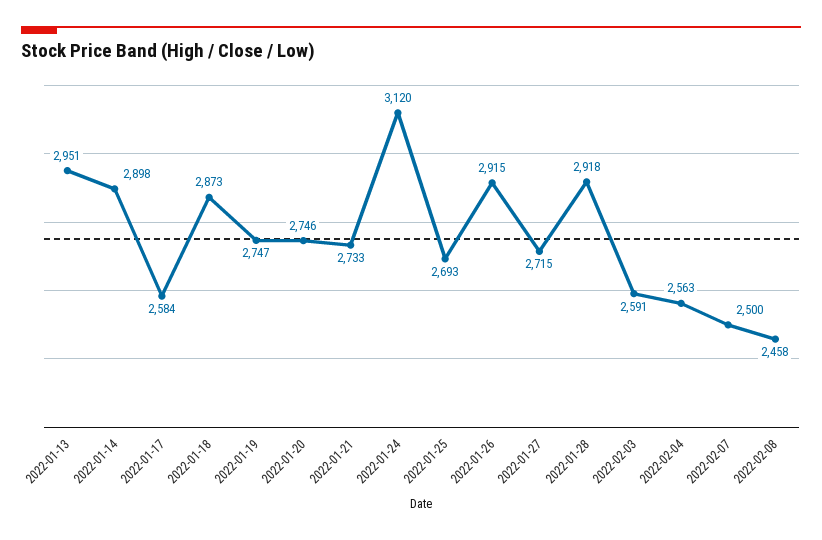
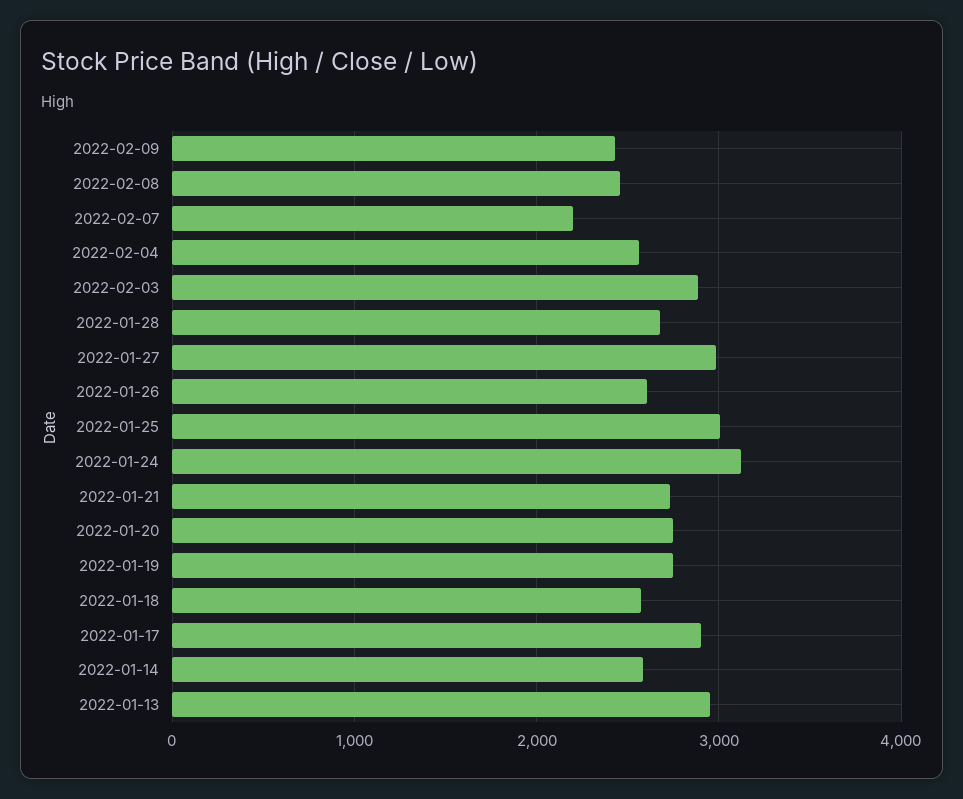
2022-01-14: 2898 -> 2600
2022-01-17: 2584 -> 2900
2022-01-18: 2873 -> 2600
2022-01-25: 2693 -> 3000
2022-01-26: 2915 -> 2600
2022-01-27: 2715 -> 3000
2022-01-28: 2918 -> 2700
2022-02-03: 2591 -> 2900
2022-02-07: 2500 -> 2200
2022-02-09: none -> 2400

